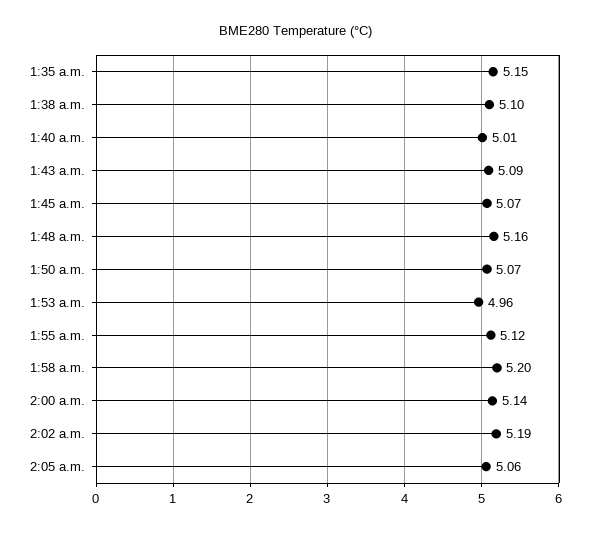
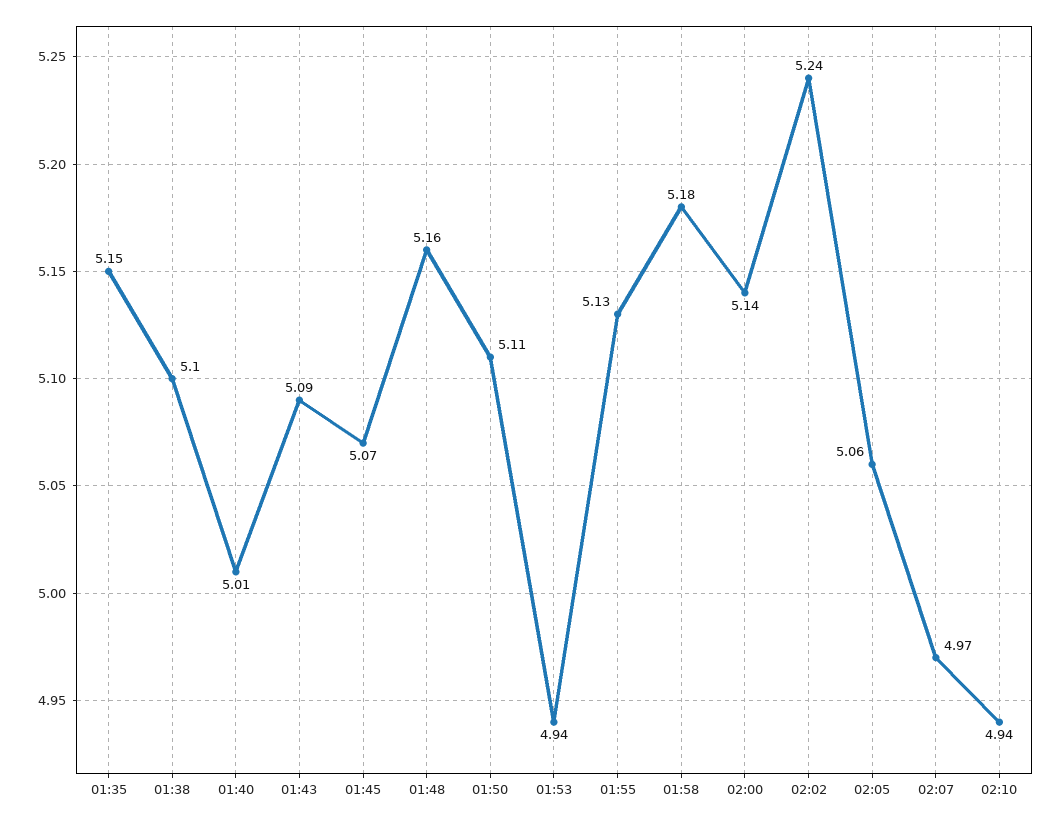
1:50 a.m.: 5.07 -> 5.11
1:53 a.m.: 4.96 -> 4.94
1:55 a.m.: 5.12 -> 5.13
1:58 a.m.: 5.2 -> 5.18
2:02 a.m.: 5.19 -> 5.24
02:07: none -> 4.97
02:10: none -> 4.94

